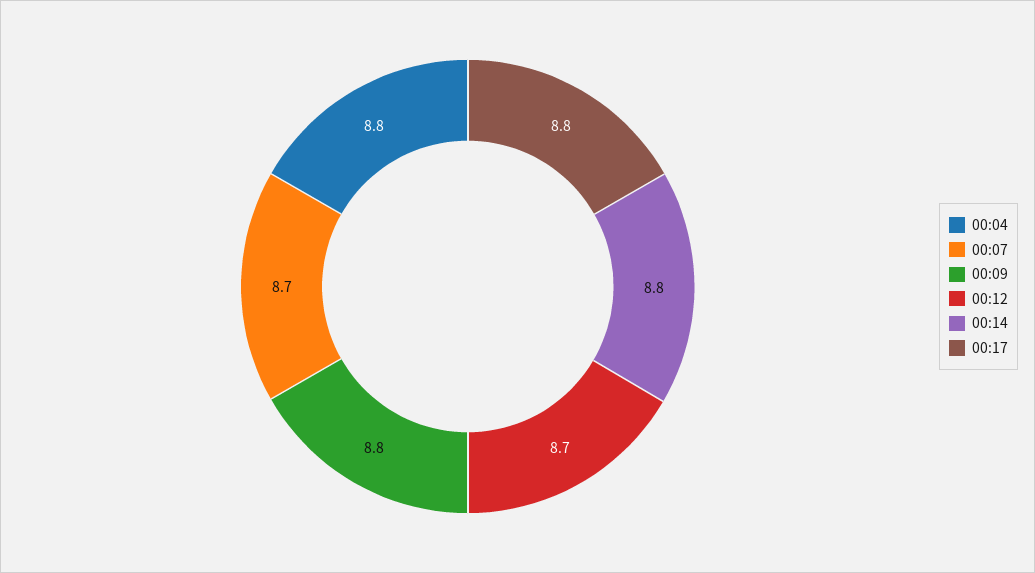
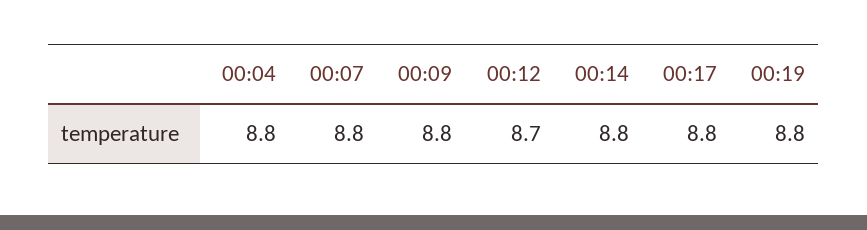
00:07: 8.7 -> 8.8
00:19: none -> 8.8

